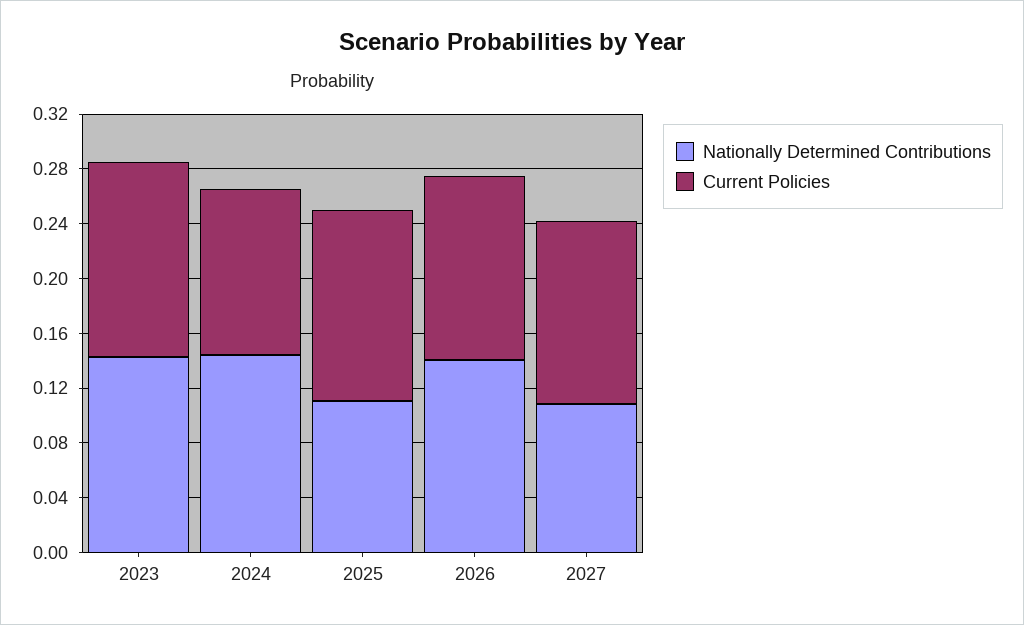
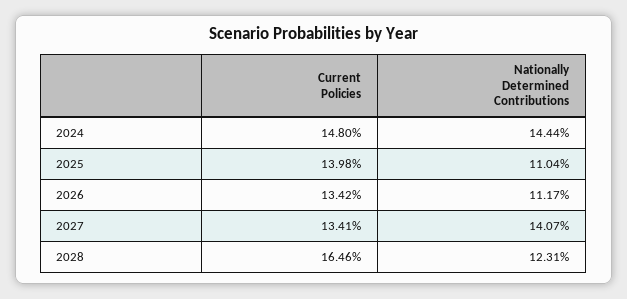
Nationally Determined Contributions, 2023: 0.14 -> none
Current Policies, 2023: 0.14 -> none
Current Policies, 2024: 0.12 -> 0.148
Nationally Determined Contributions, 2026: 0.14 -> 0.1117
Nationally Determined Contributions, 2027: 0.11 -> 0.1407
Current Policies, 2028: none -> 0.1646
Nationally Determined Contributions, 2028: none -> 0.1231

